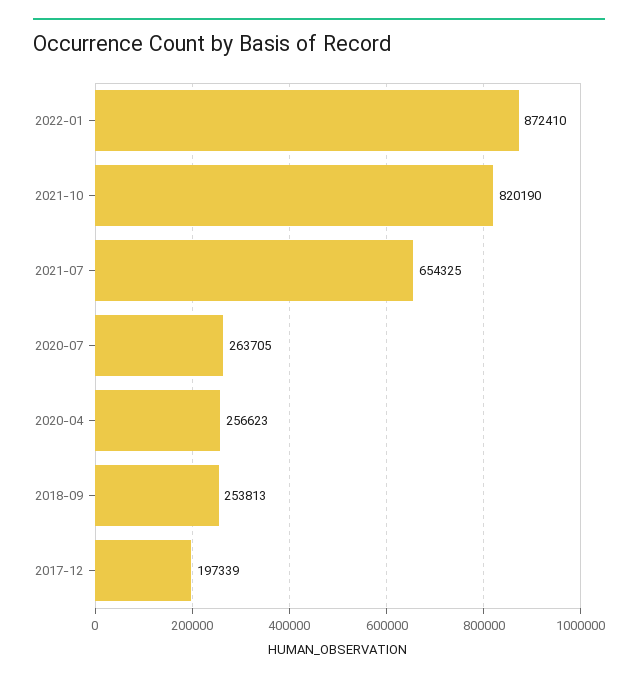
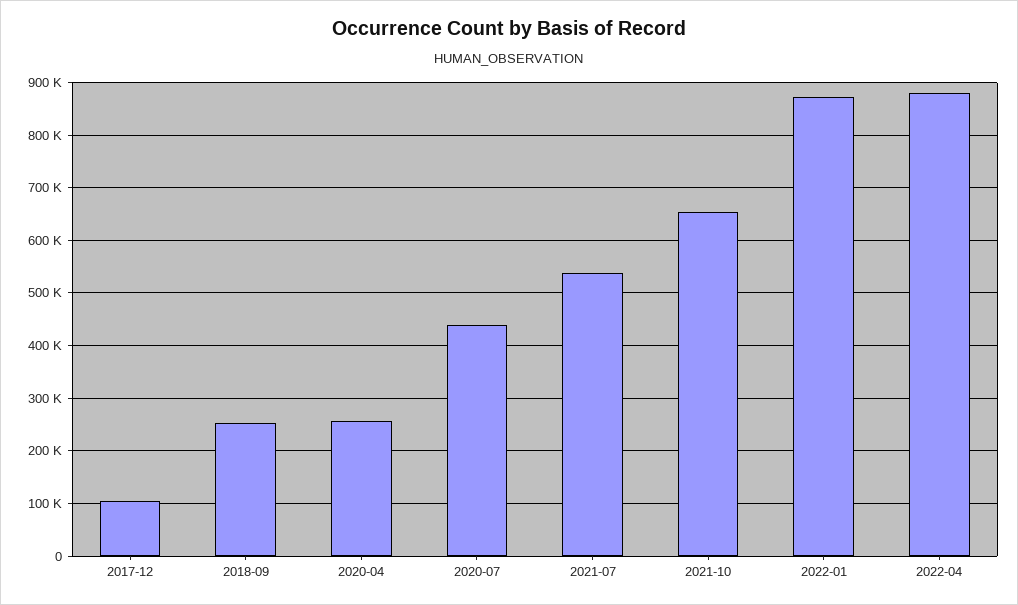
2021-10: 820190 -> 660000
2021-07: 654325 -> 540000
2020-07: 263705 -> 440000
2017-12: 197339 -> 100000
2022-04: none -> 880000

